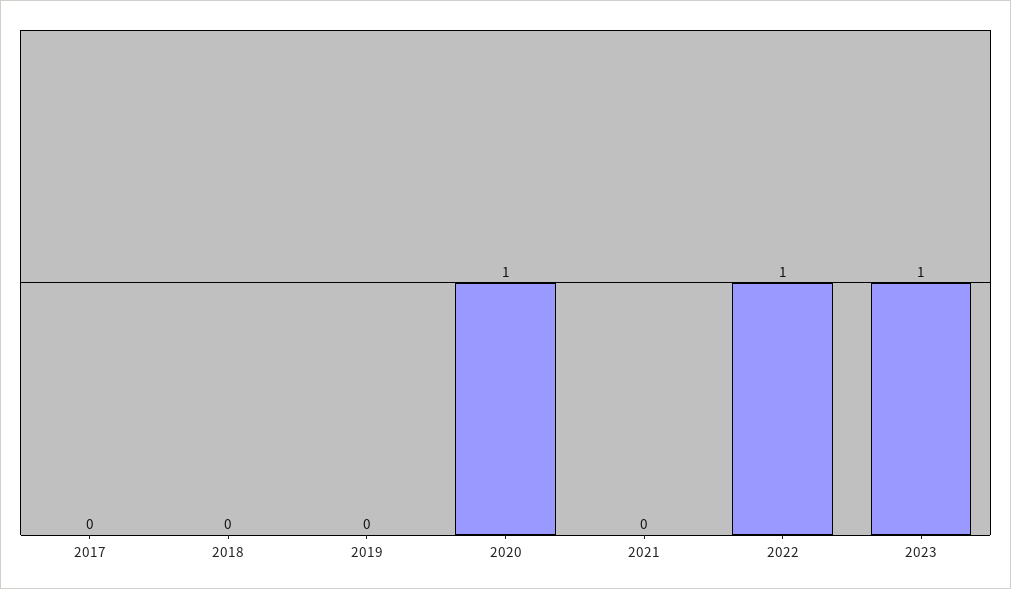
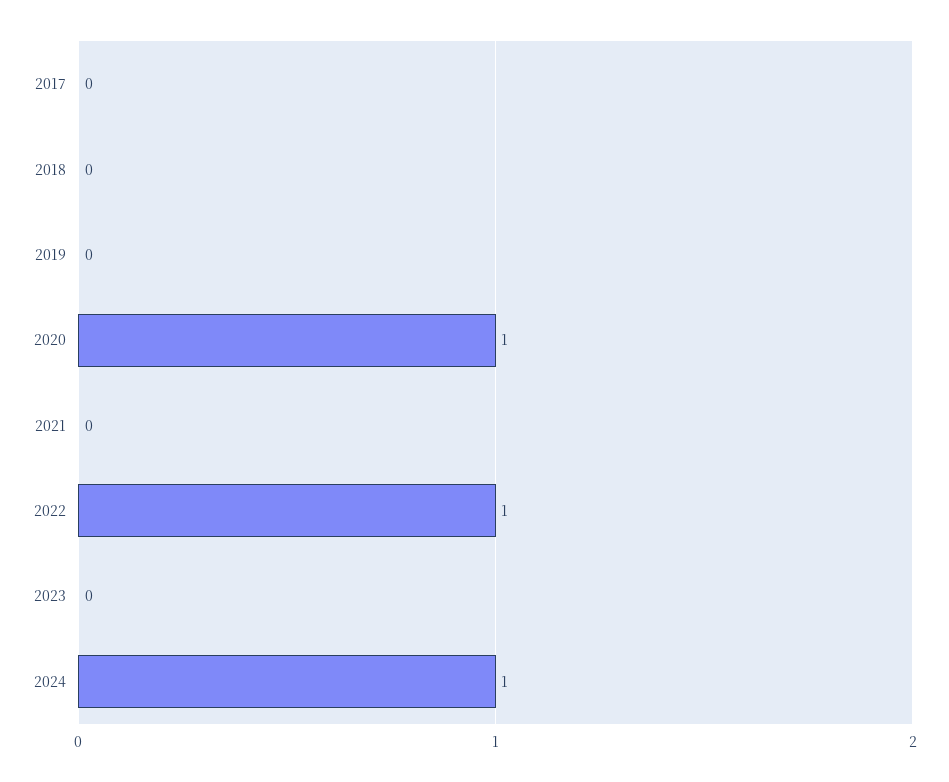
2023: 1 -> 0
2024: none -> 1

